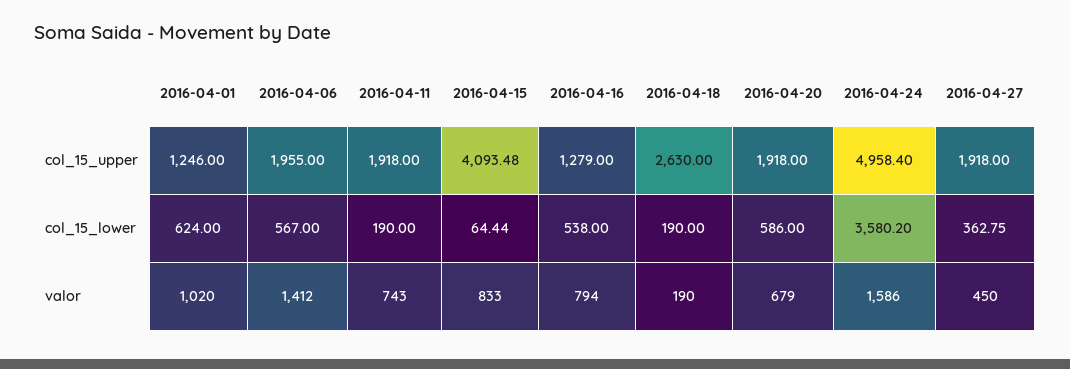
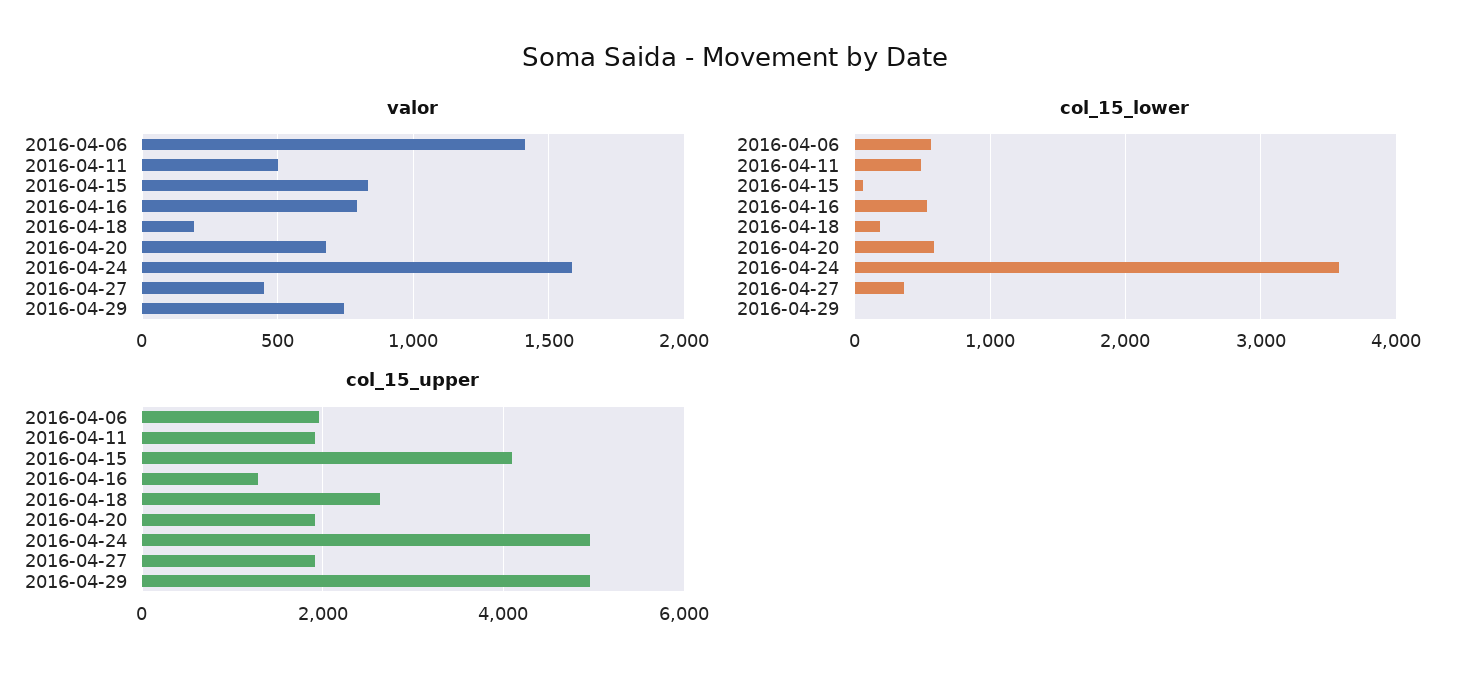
col_15_upper, 2016-04-01: 1246 -> none
col_15_lower, 2016-04-01: 624 -> none
col_15_lower, 2016-04-11: 190 -> 500
valor, 2016-04-01: 1020 -> none
valor, 2016-04-11: 743 -> 500
valor, 2016-04-29: none -> 750
col_15_lower, 2016-04-29: none -> 0
col_15_upper, 2016-04-29: none -> 5000

